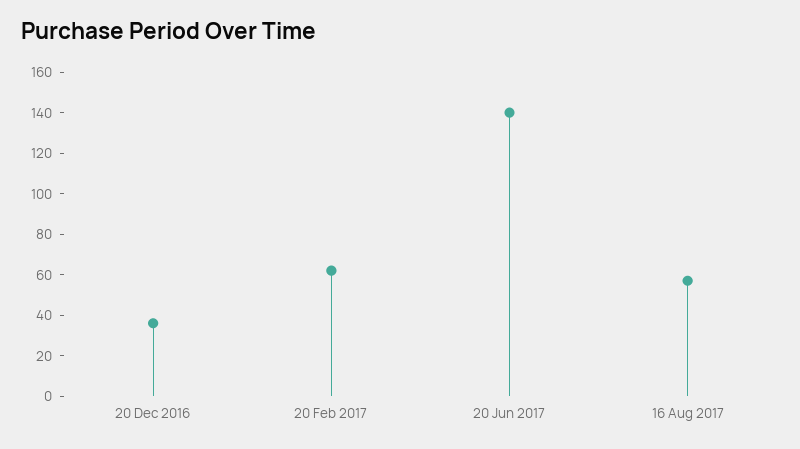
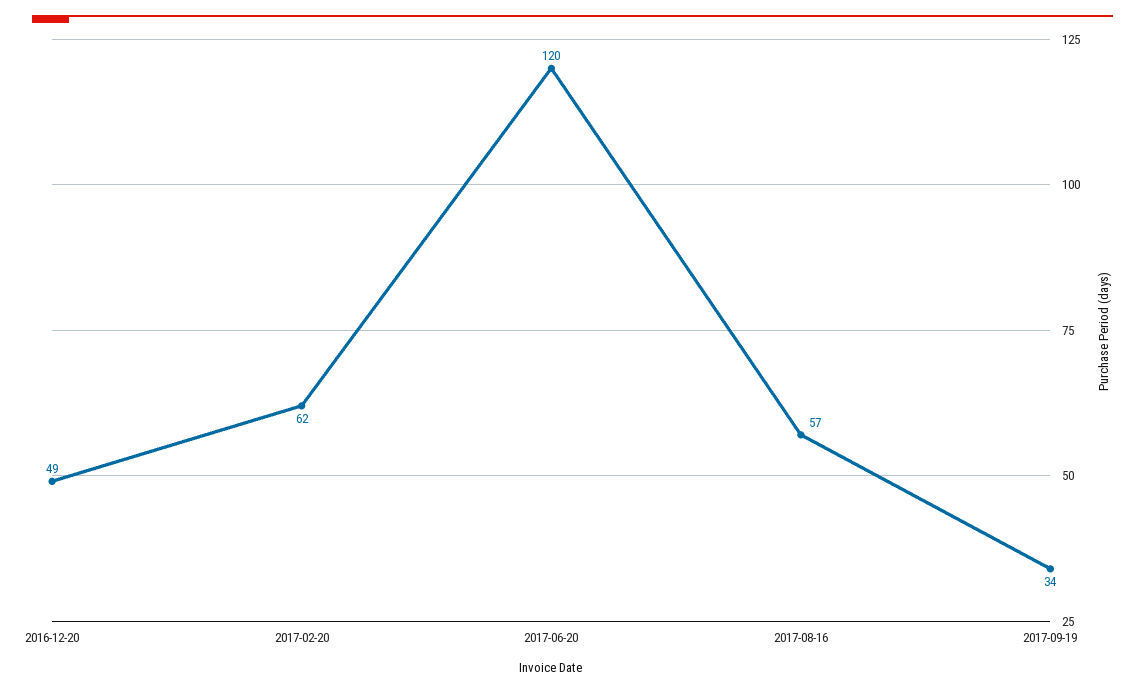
20 Dec 2016: 35 -> 49
20 Jun 2017: 140 -> 120
2017-09-19: none -> 34

